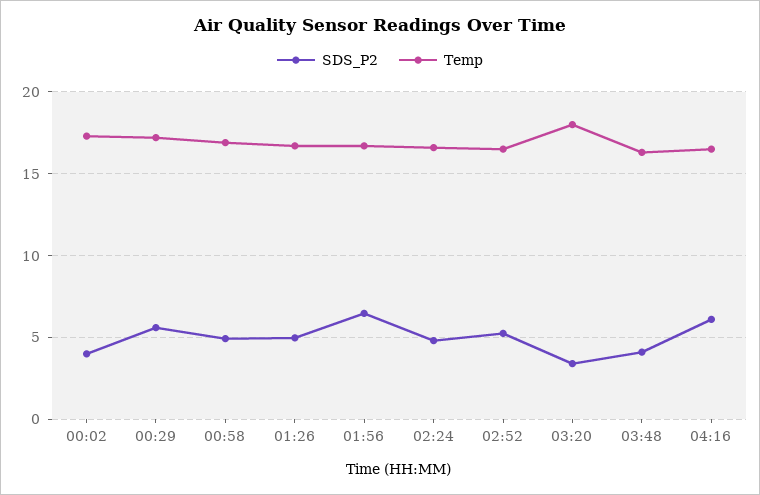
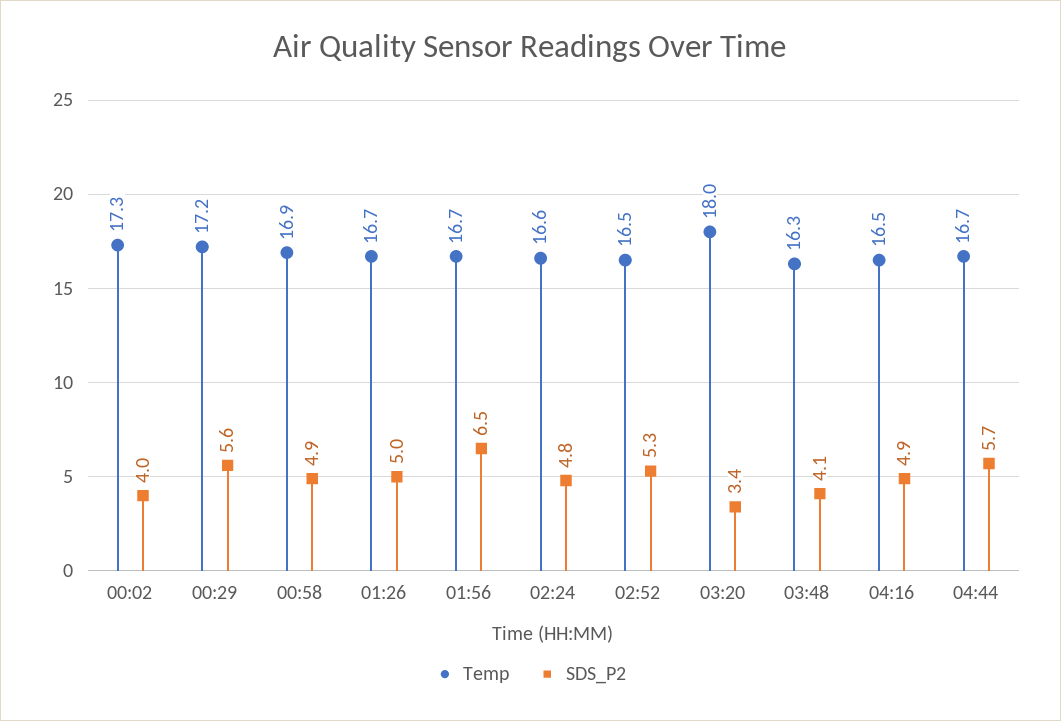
SDS_P2, 04:16: 6 -> 4.9
Temp, 04:44: none -> 16.7
SDS_P2, 04:44: none -> 5.7

